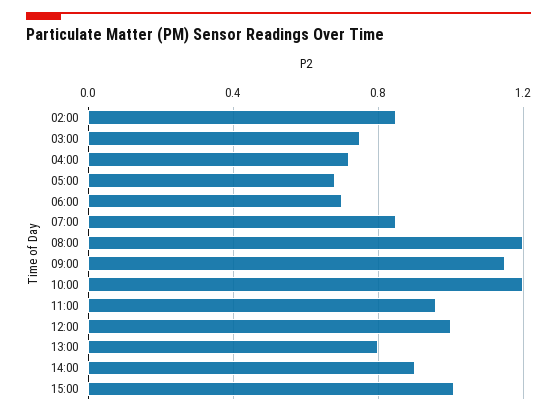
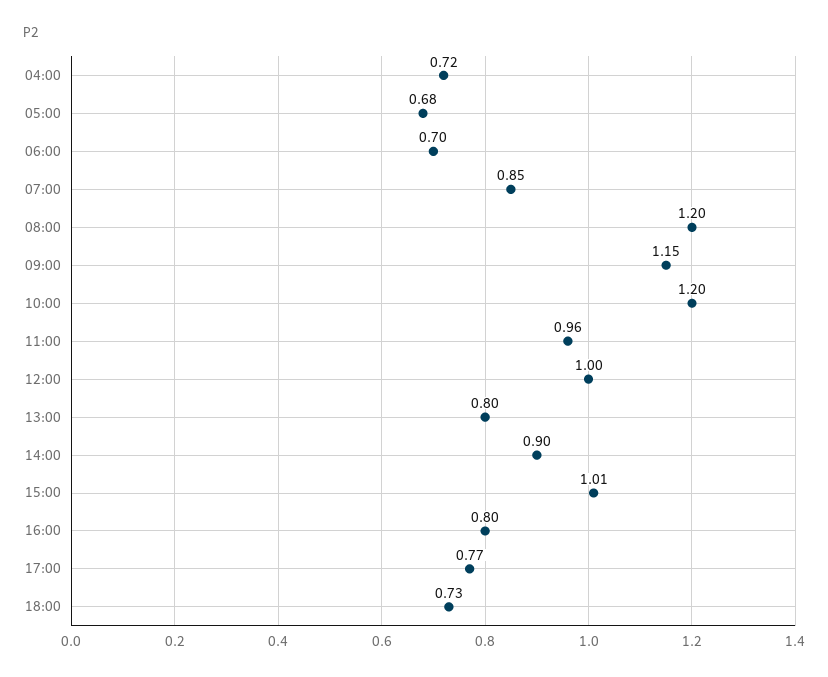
02:00: 0.85 -> none
03:00: 0.75 -> none
16:00: none -> 0.8
17:00: none -> 0.77
18:00: none -> 0.73

